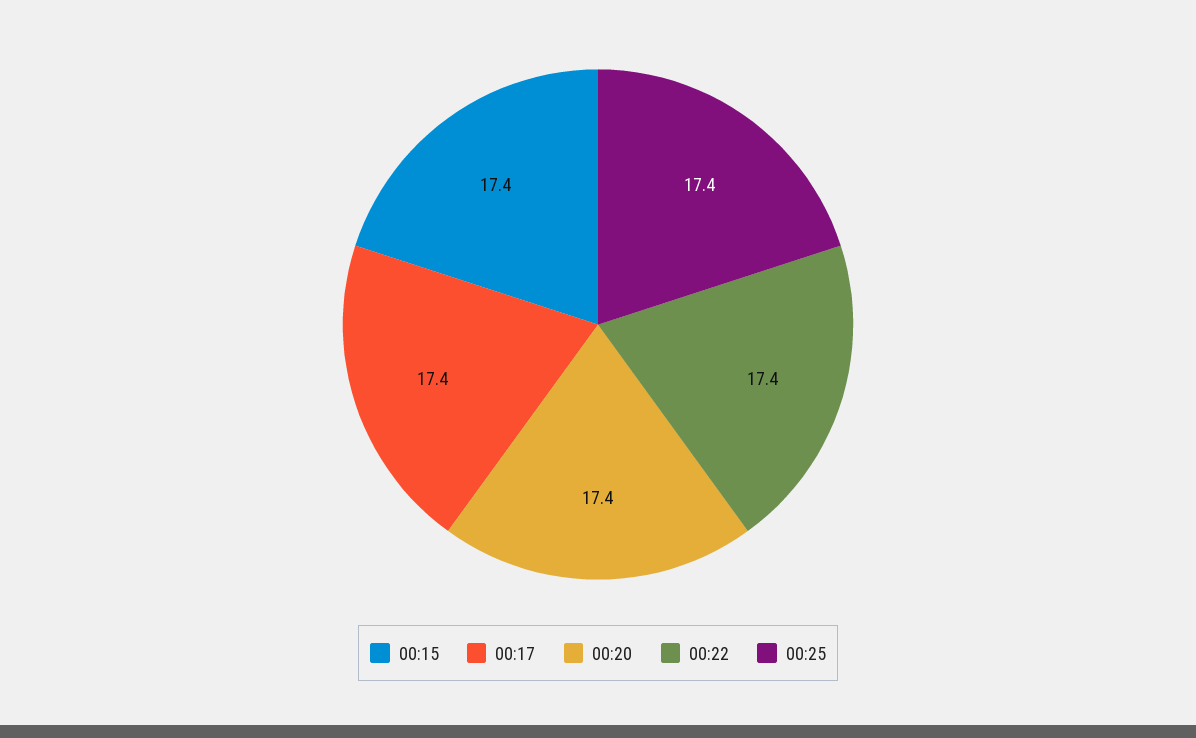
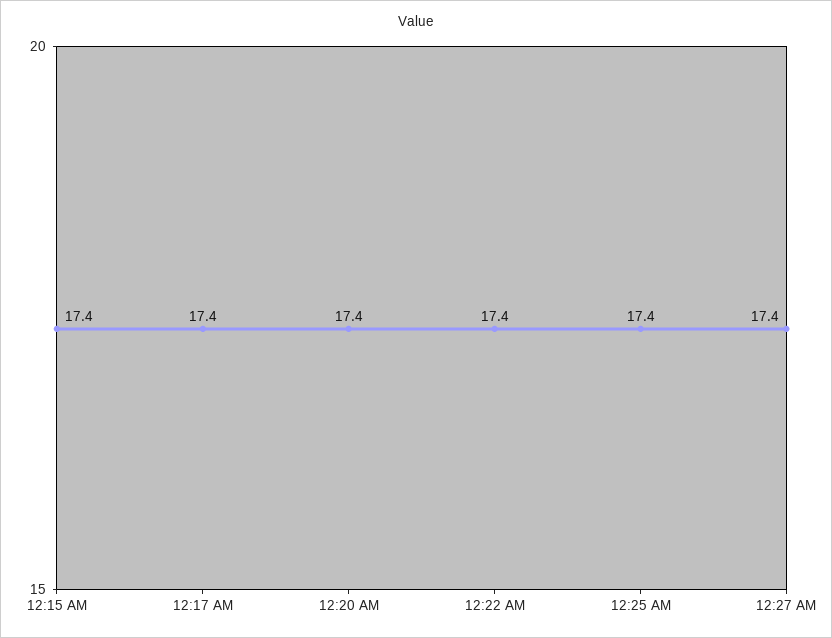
12:27 AM: none -> 17.4

